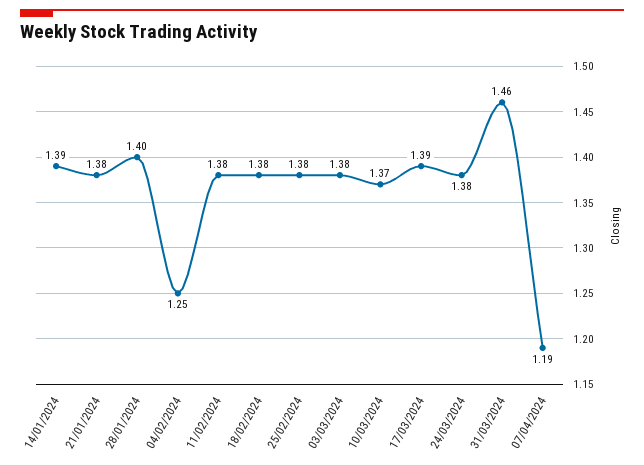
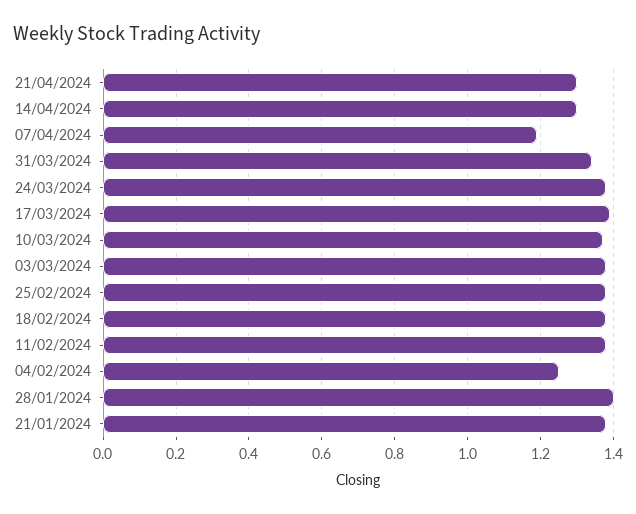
14/01/2024: 1.39 -> none
31/03/2024: 1.46 -> 1.35
21/04/2024: none -> 1.3
14/04/2024: none -> 1.3

